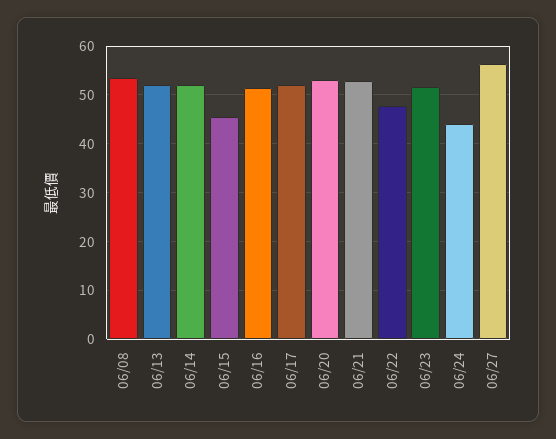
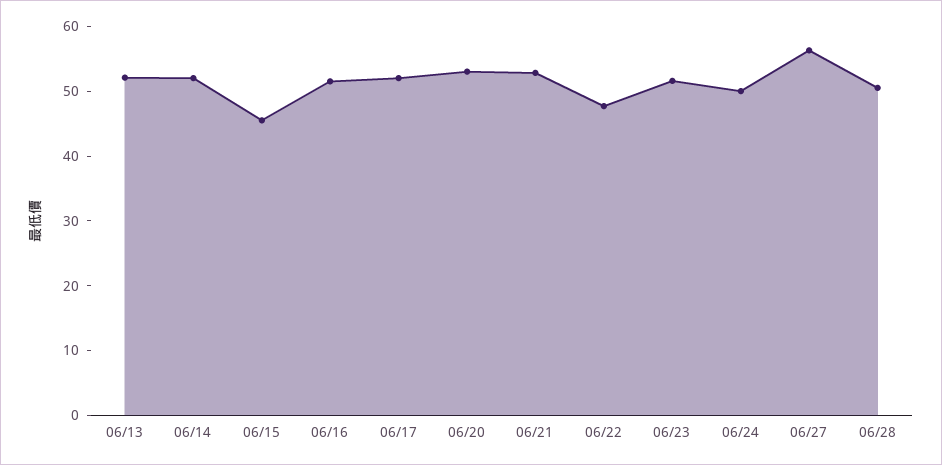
06/08: 54 -> none
06/24: 44 -> 50
06/28: none -> 50

